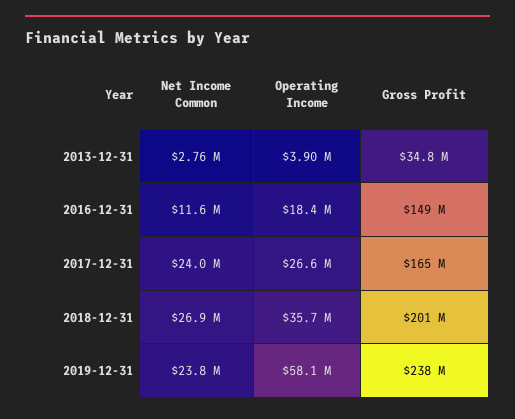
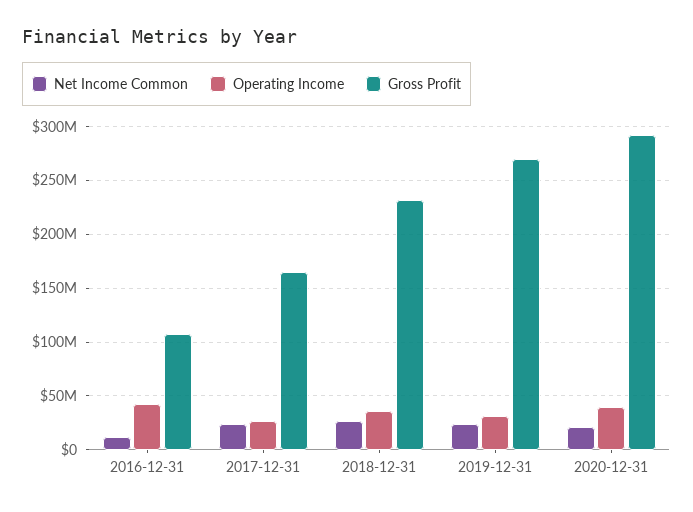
Net Income Common, 2013-12-31: 2760000 -> none
Operating Income, 2013-12-31: 3900000 -> none
Gross Profit, 2013-12-31: 34800000 -> none
Operating Income, 2016-12-31: 18400000 -> 40000000
Gross Profit, 2016-12-31: 149000000 -> 110000000
Gross Profit, 2018-12-31: 201000000 -> 230000000
Operating Income, 2019-12-31: 58100000 -> 30000000
Gross Profit, 2019-12-31: 238000000 -> 270000000
Net Income Common, 2020-12-31: none -> 20000000
Operating Income, 2020-12-31: none -> 40000000
Gross Profit, 2020-12-31: none -> 290000000

